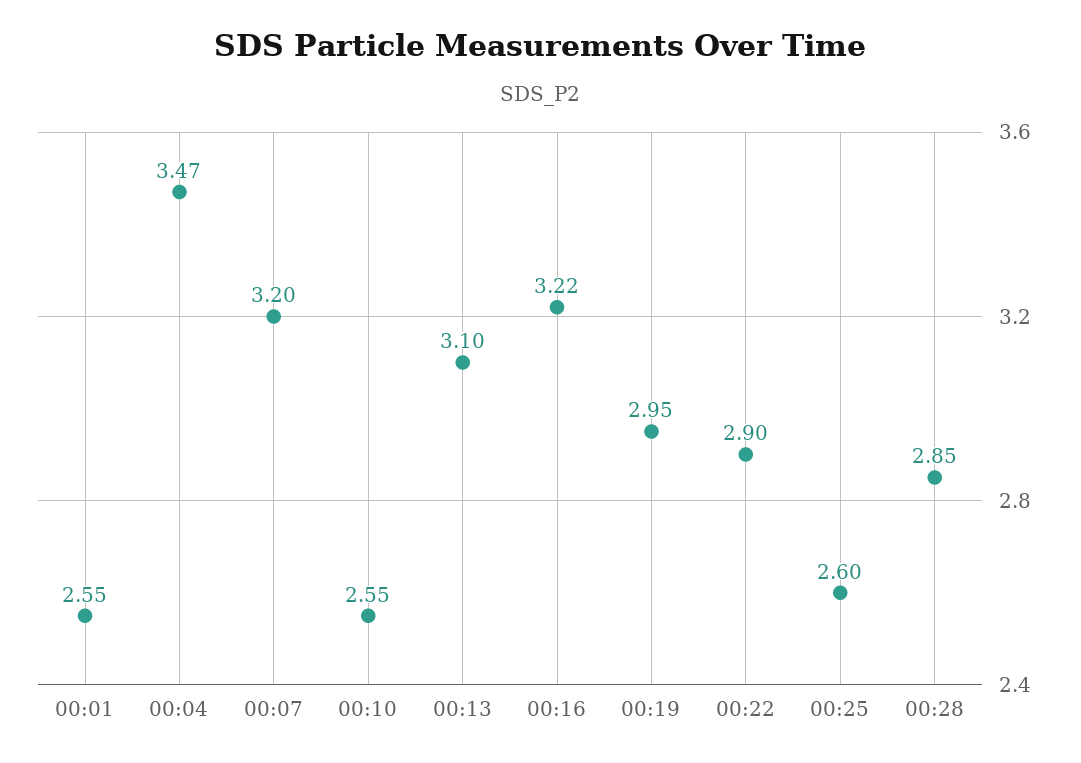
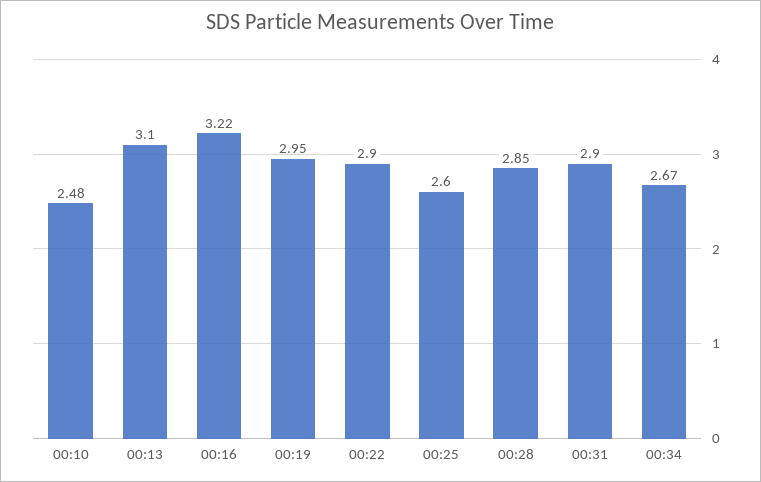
00:01: 2.55 -> none
00:04: 3.47 -> none
00:07: 3.2 -> none
00:10: 2.55 -> 2.48
00:31: none -> 2.9
00:34: none -> 2.67

